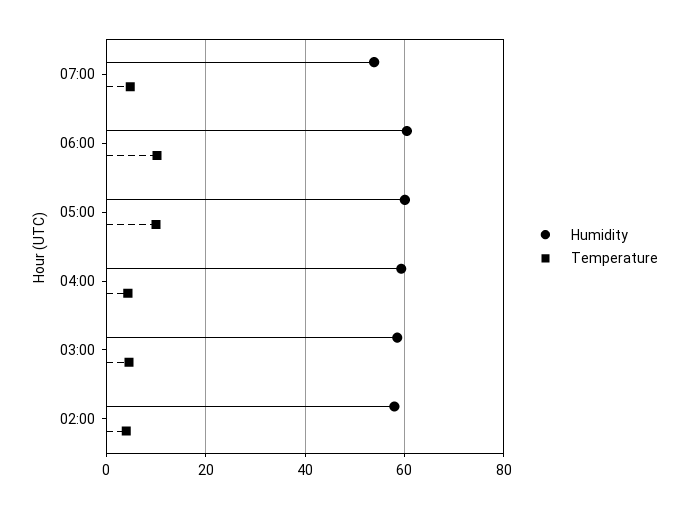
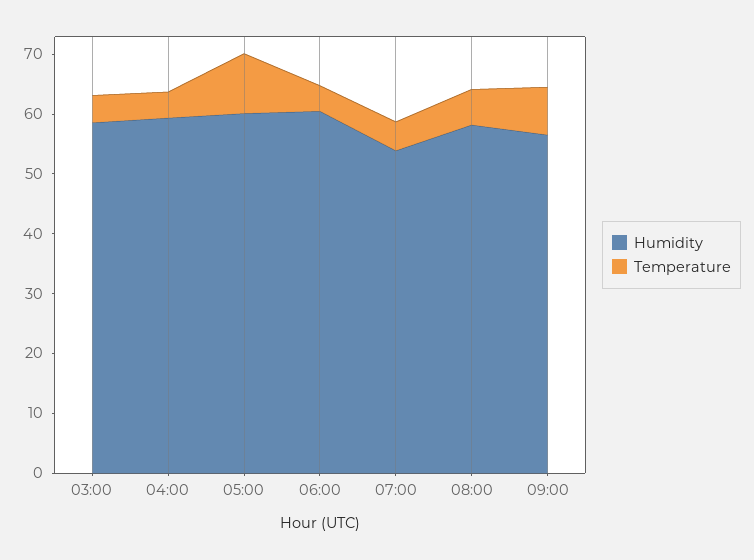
Temperature, 06:00: 10 -> 4
Humidity, 02:00: 58 -> none
Temperature, 02:00: 4 -> none
Humidity, 08:00: none -> 58
Temperature, 08:00: none -> 6
Humidity, 09:00: none -> 56
Temperature, 09:00: none -> 8

